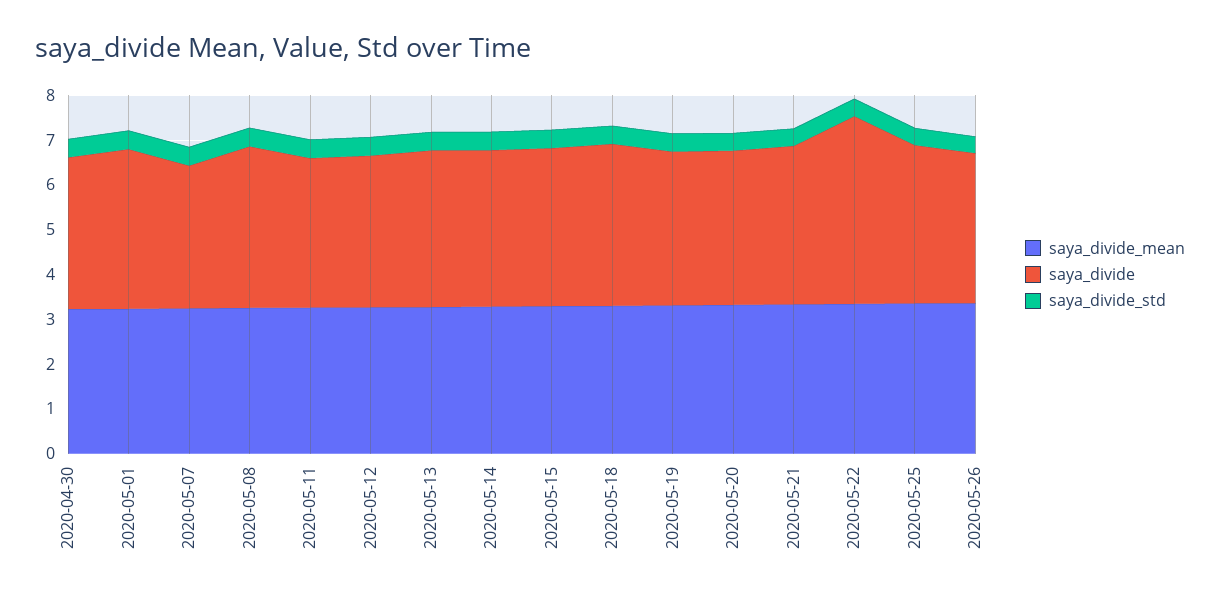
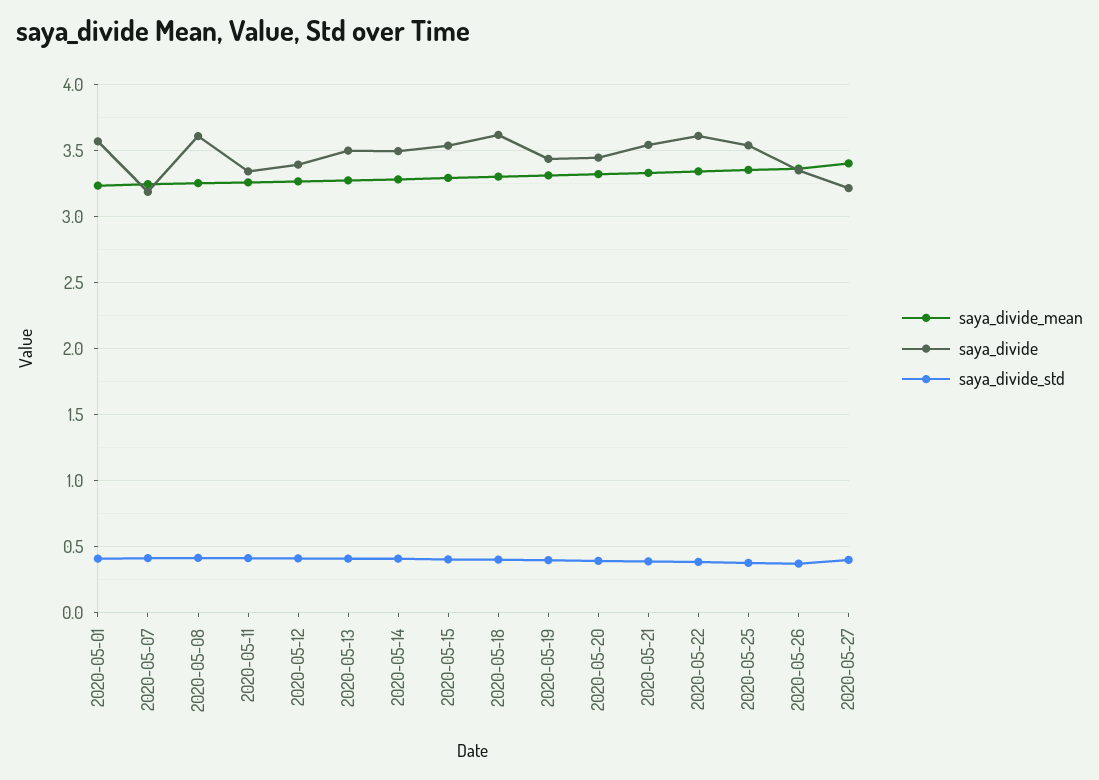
saya_divide_mean, 2020-04-30: 3.2 -> none
saya_divide, 2020-04-30: 3.4 -> none
saya_divide_std, 2020-04-30: 0.4 -> none
saya_divide, 2020-05-22: 4.2 -> 3.6
saya_divide_mean, 2020-05-27: none -> 3.4
saya_divide, 2020-05-27: none -> 3.2
saya_divide_std, 2020-05-27: none -> 0.4

